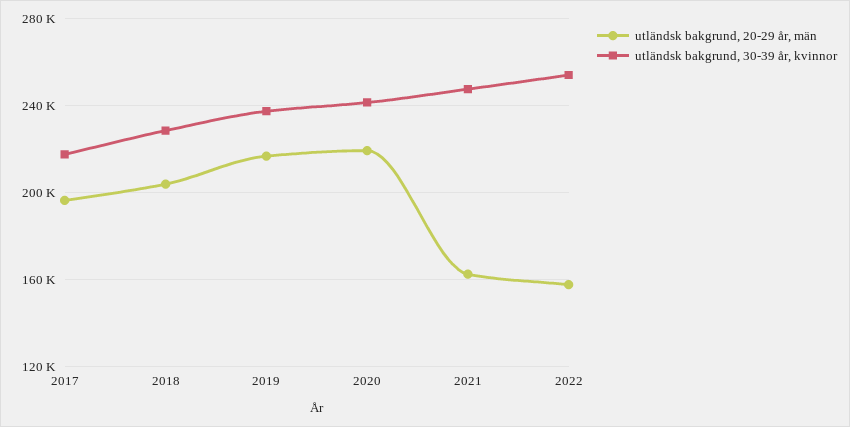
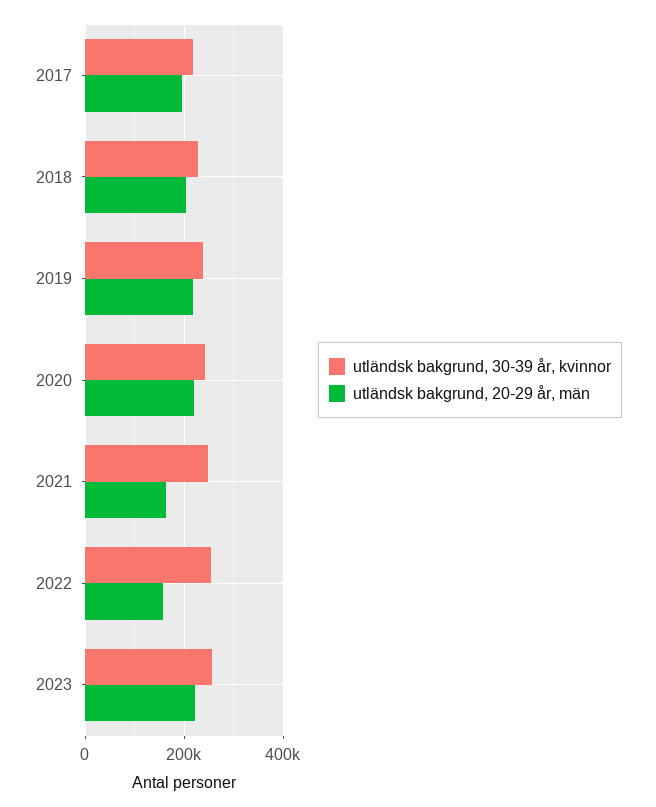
utländsk bakgrund, 30-39 år, kvinnor, 2023: none -> 260000
utländsk bakgrund, 20-29 år, män, 2023: none -> 220000

